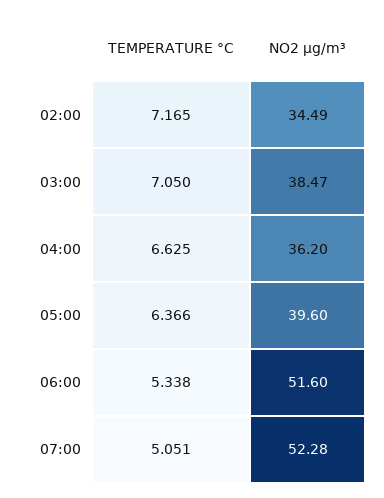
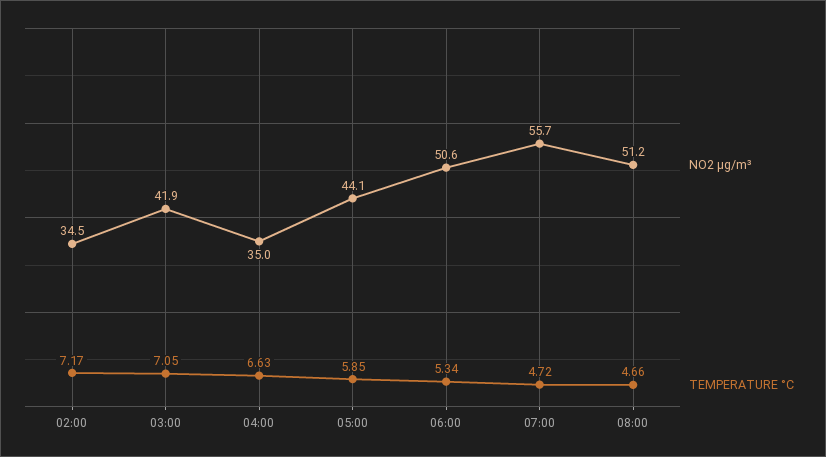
NO2 µg/m³, 03:00: 38.47 -> 41.9
NO2 µg/m³, 04:00: 36.2 -> 35
TEMPERATURE °C, 05:00: 6.366 -> 5.85
NO2 µg/m³, 05:00: 39.6 -> 44.1
NO2 µg/m³, 06:00: 51.6 -> 50.6
TEMPERATURE °C, 07:00: 5.051 -> 4.72
NO2 µg/m³, 07:00: 52.28 -> 55.7
NO2 µg/m³, 08:00: none -> 51.2
TEMPERATURE °C, 08:00: none -> 4.66

